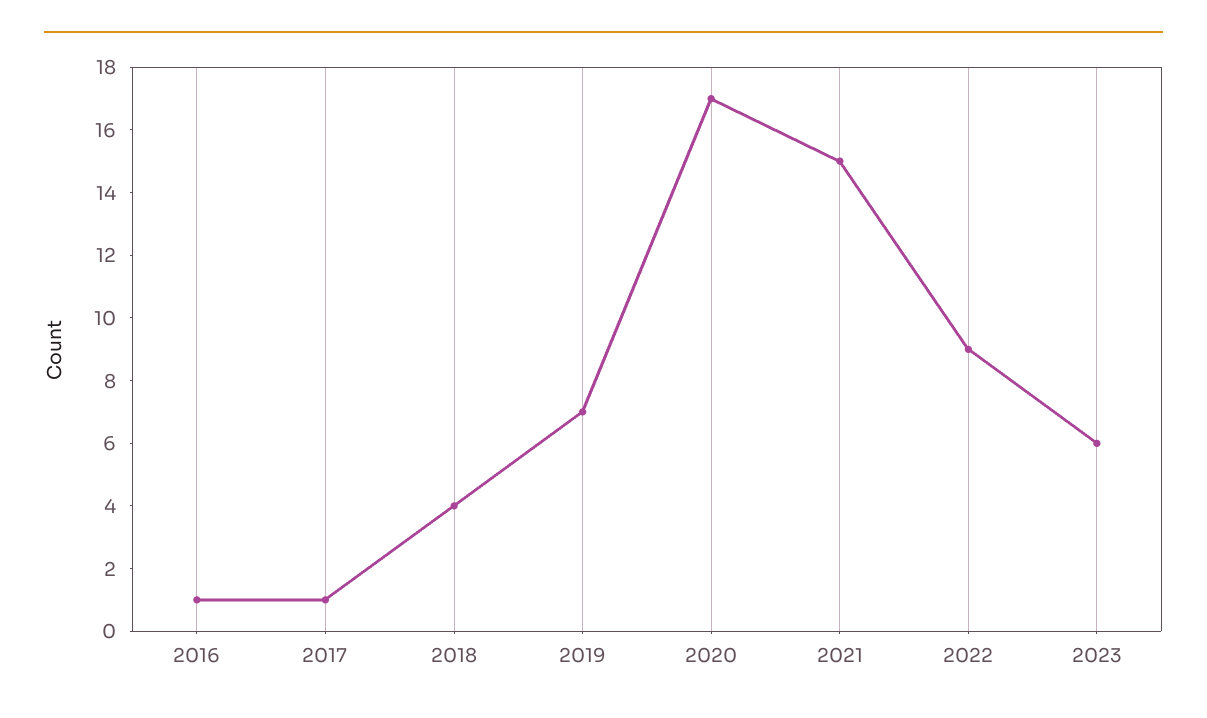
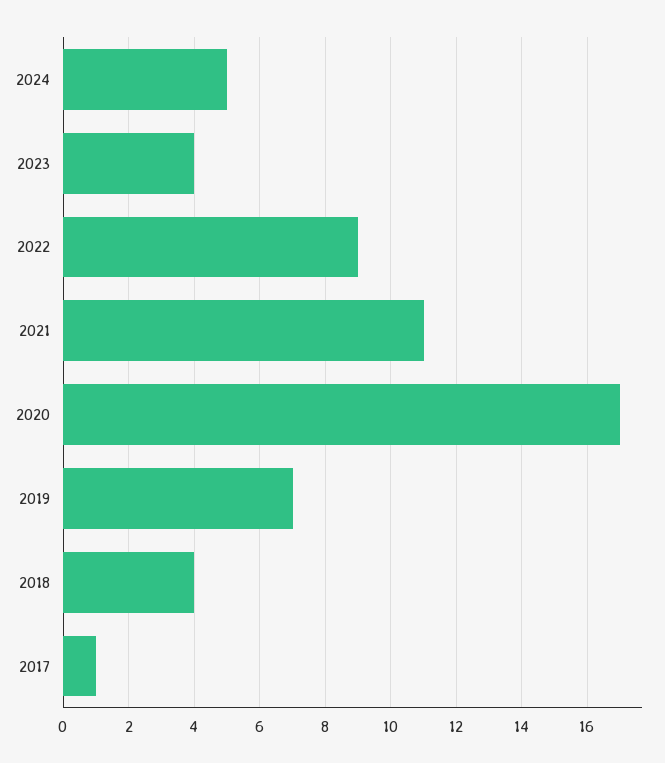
2016: 1 -> none
2021: 15 -> 11
2023: 6 -> 4
2024: none -> 5

